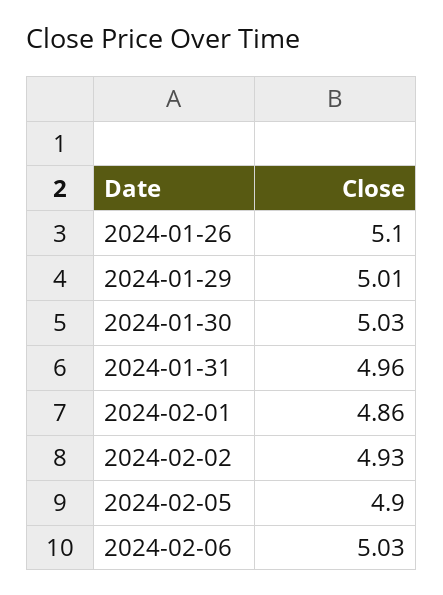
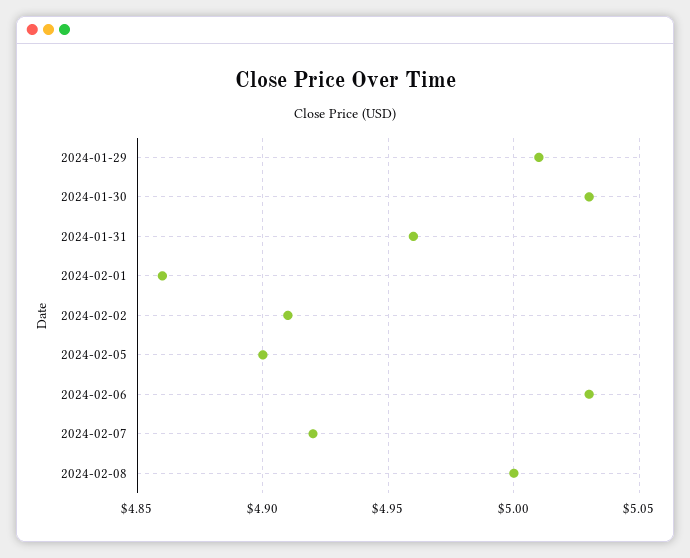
2024-01-26: 5.1 -> none
2024-02-02: 4.93 -> 4.91
2024-02-07: none -> 4.92
2024-02-08: none -> 5

